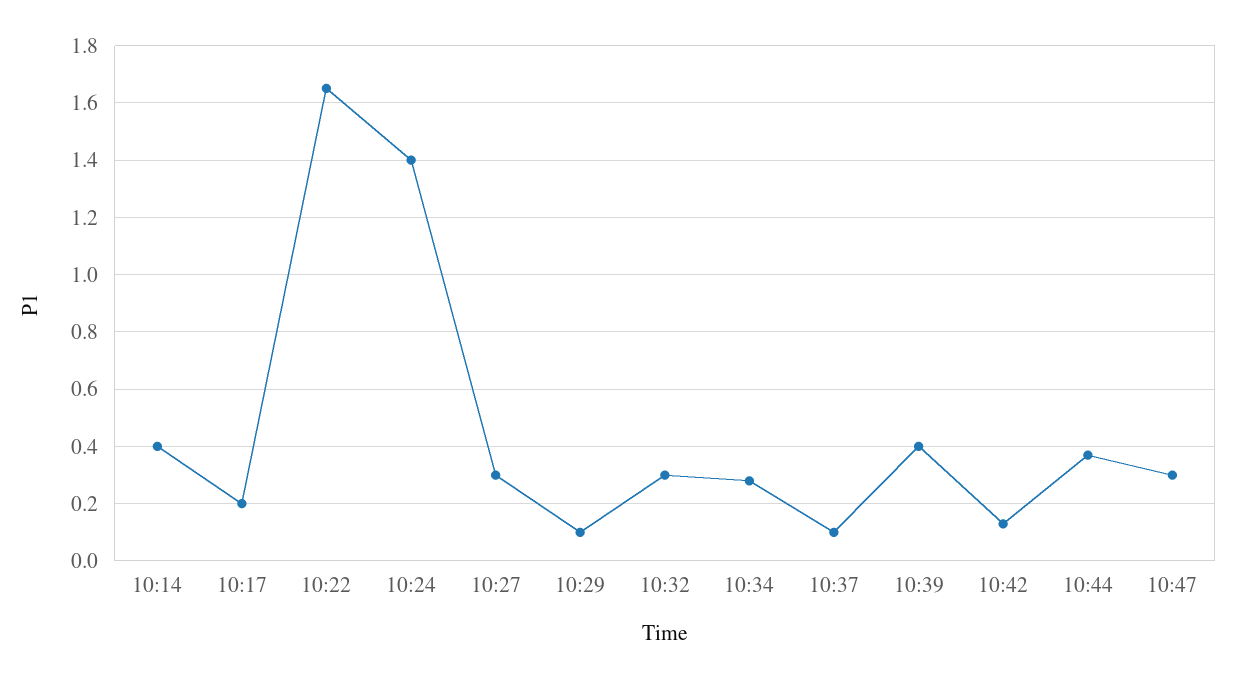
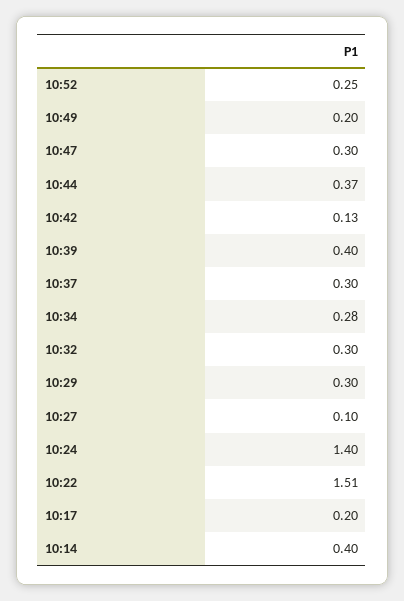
10:22: 1.65 -> 1.51
10:27: 0.3 -> 0.1
10:29: 0.1 -> 0.3
10:37: 0.1 -> 0.3
10:52: none -> 0.25
10:49: none -> 0.2

